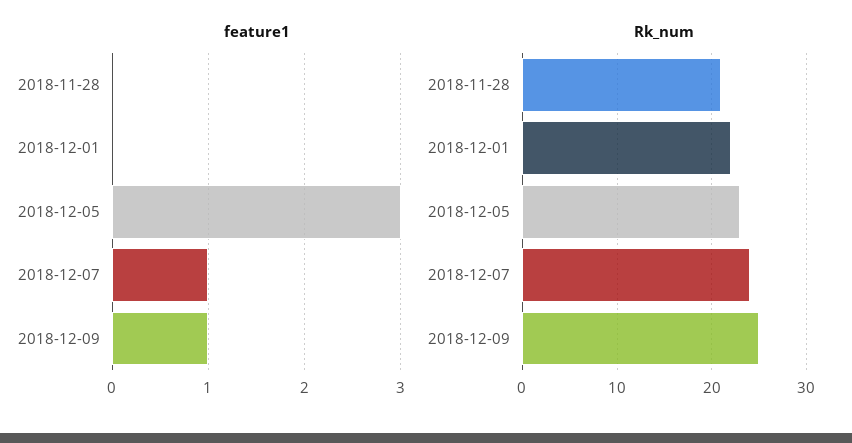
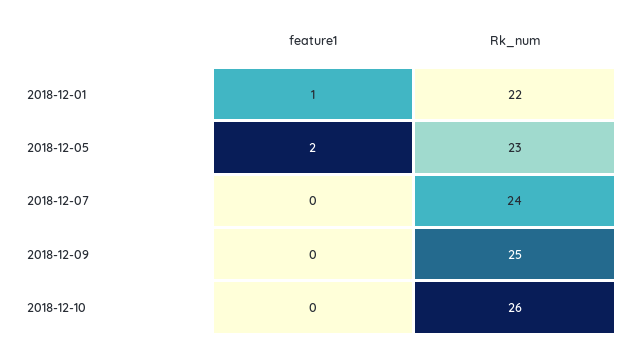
feature1, 2018-11-28: 0 -> none
feature1, 2018-12-01: 0 -> 1
feature1, 2018-12-05: 3 -> 2
feature1, 2018-12-07: 1 -> 0
feature1, 2018-12-09: 1 -> 0
Rk_num, 2018-11-28: 21 -> none
feature1, 2018-12-10: none -> 0
Rk_num, 2018-12-10: none -> 26

